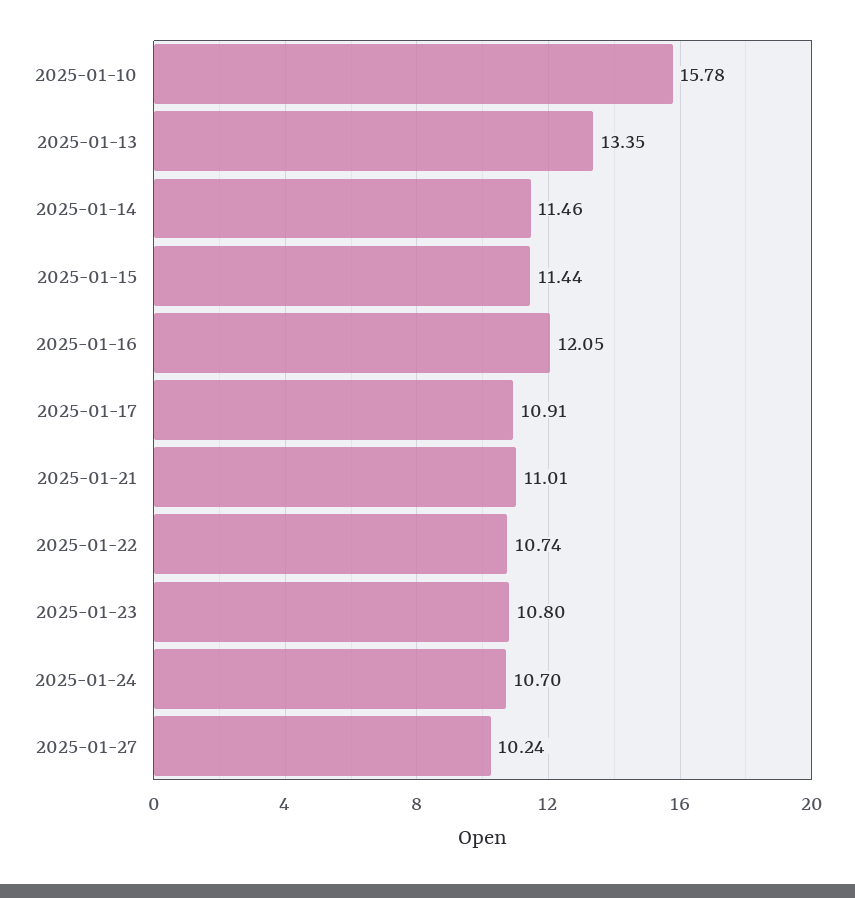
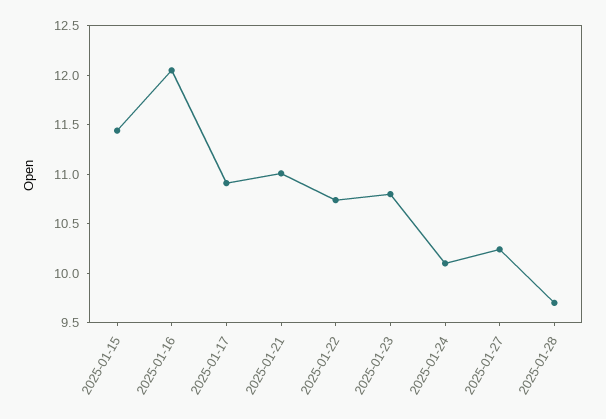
2025-01-10: 15.78 -> none
2025-01-13: 13.35 -> none
2025-01-14: 11.46 -> none
2025-01-24: 10.7 -> 10.1
2025-01-28: none -> 9.7

